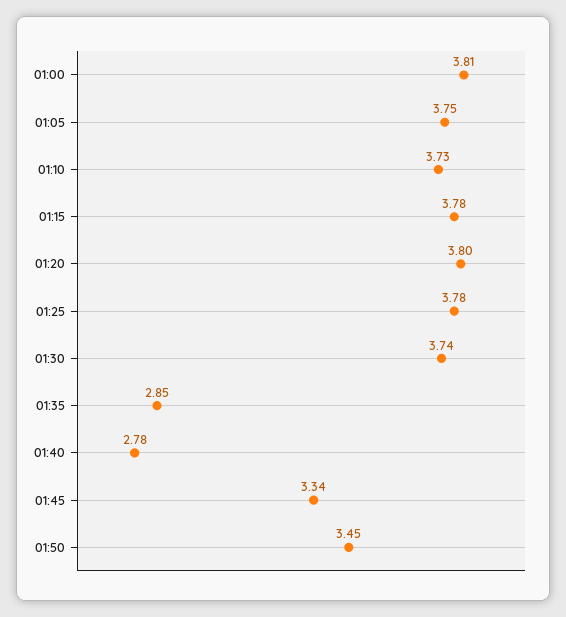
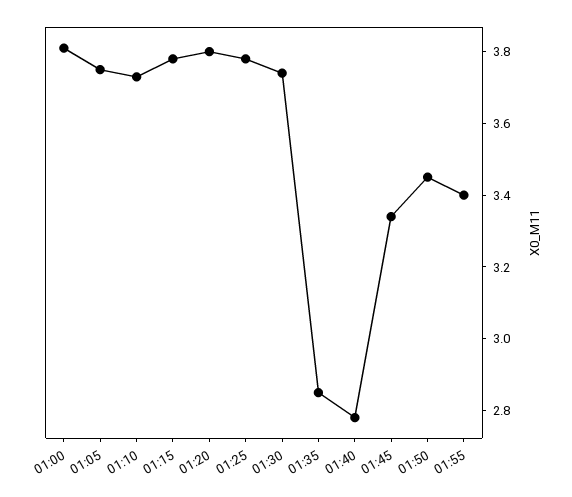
01:55: none -> 3.4

